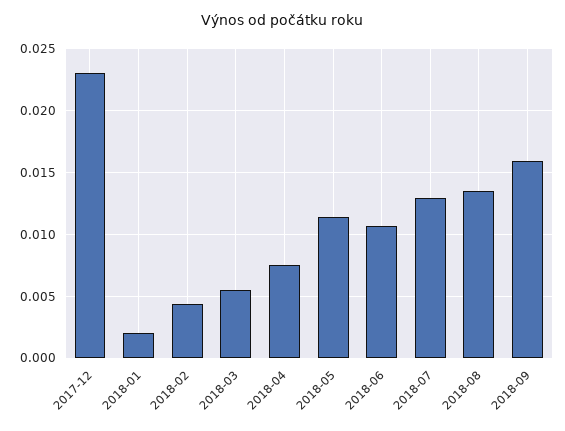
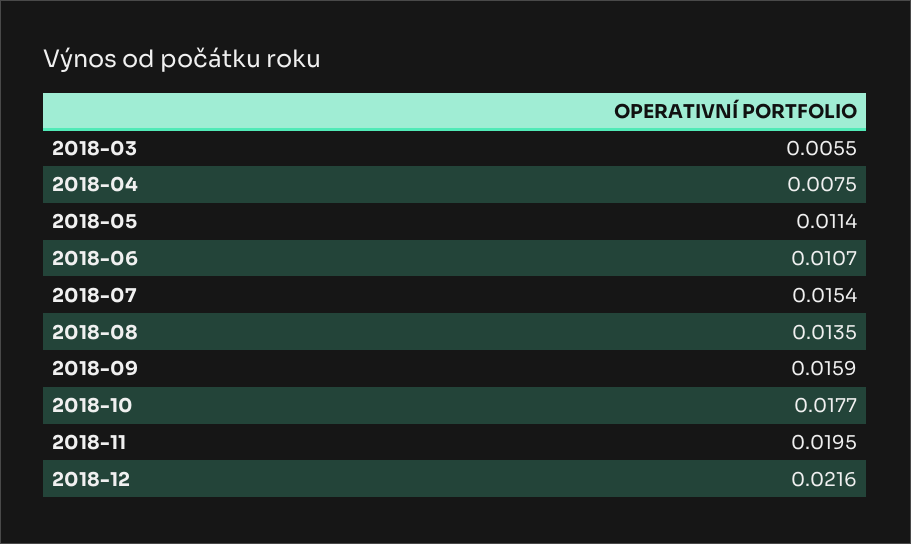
2017-12: 0.023 -> none
2018-01: 0.002 -> none
2018-02: 0.0045 -> none
2018-07: 0.013 -> 0.0154
2018-10: none -> 0.0177
2018-11: none -> 0.0195
2018-12: none -> 0.0216

